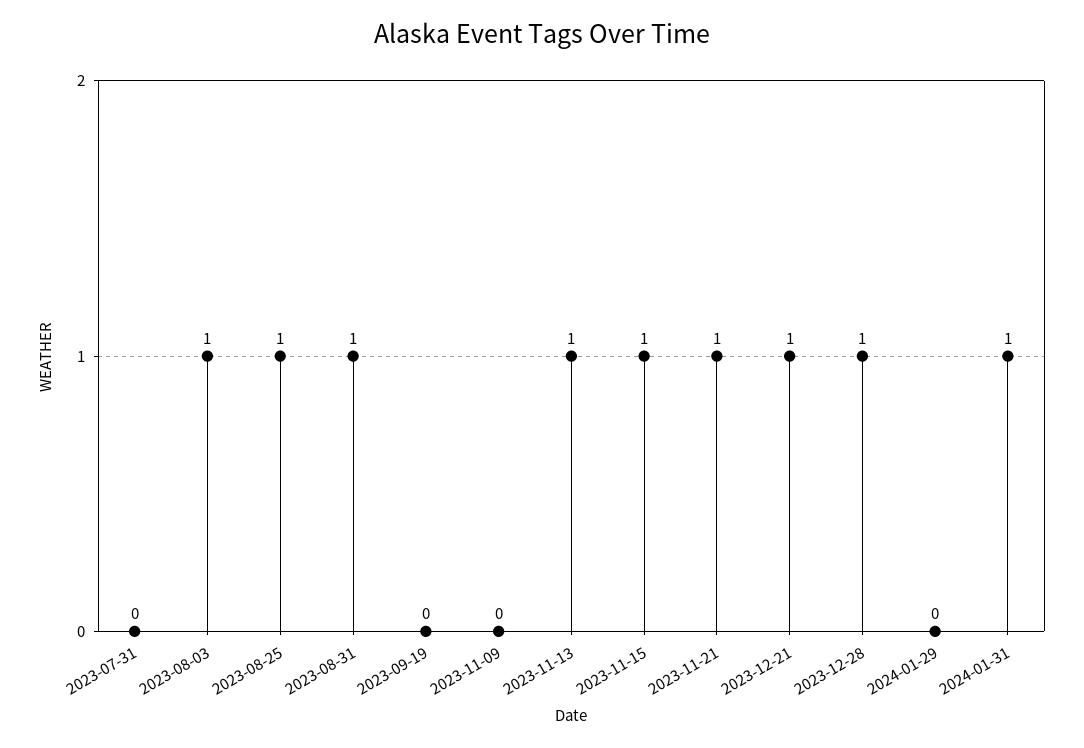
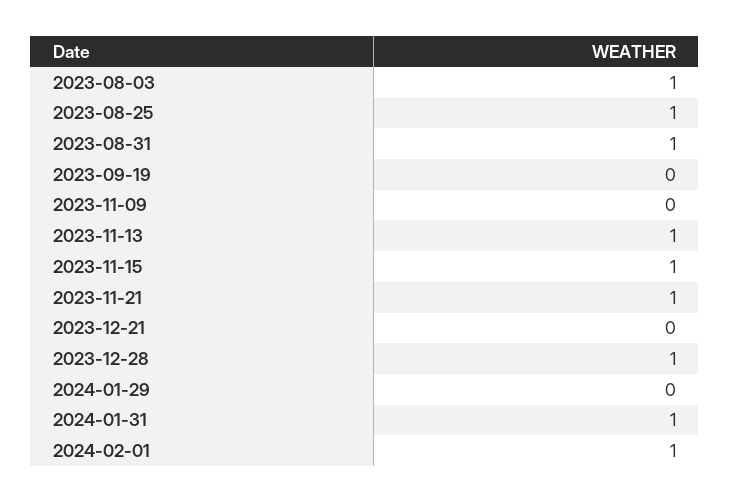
2023-07-31: 0 -> none
2023-12-21: 1 -> 0
2024-02-01: none -> 1

